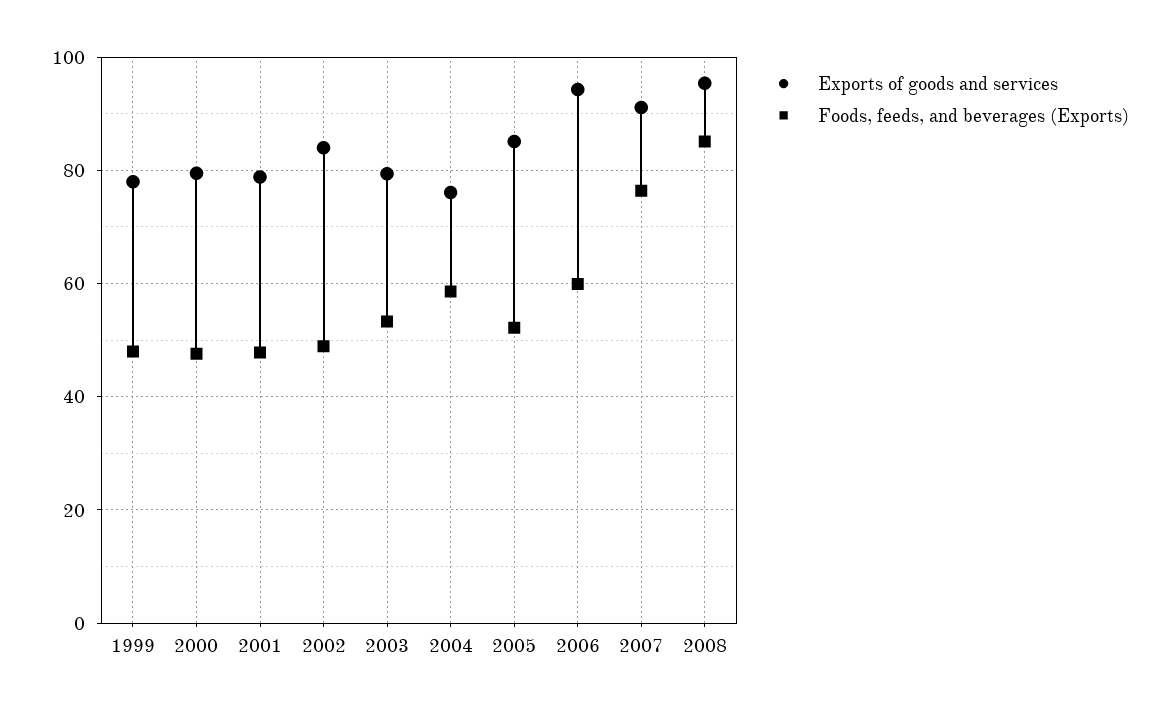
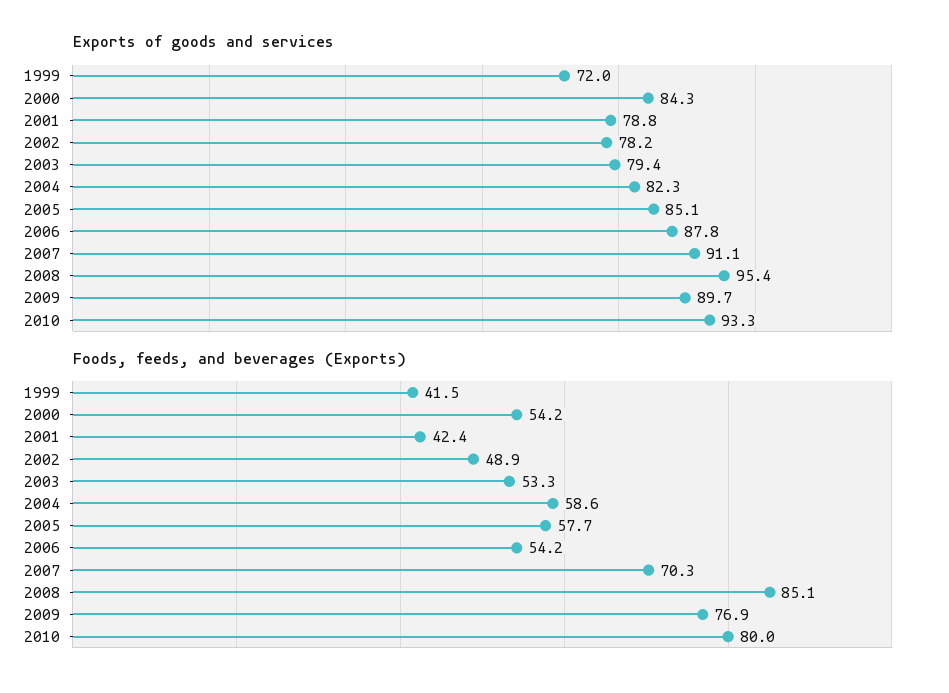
Exports of goods and services, 1999: 78 -> 72
Foods, feeds, and beverages (Exports), 1999: 48 -> 41.5
Exports of goods and services, 2000: 80 -> 84.3
Foods, feeds, and beverages (Exports), 2000: 48 -> 54.2
Foods, feeds, and beverages (Exports), 2001: 48 -> 42.4
Exports of goods and services, 2002: 84 -> 78.2
Exports of goods and services, 2004: 76 -> 82.3
Foods, feeds, and beverages (Exports), 2005: 52 -> 57.7
Exports of goods and services, 2006: 94 -> 87.8
Foods, feeds, and beverages (Exports), 2006: 60 -> 54.2
Foods, feeds, and beverages (Exports), 2007: 76 -> 70.3
Exports of goods and services, 2009: none -> 89.7
Exports of goods and services, 2010: none -> 93.3
Foods, feeds, and beverages (Exports), 2009: none -> 76.9
Foods, feeds, and beverages (Exports), 2010: none -> 80

